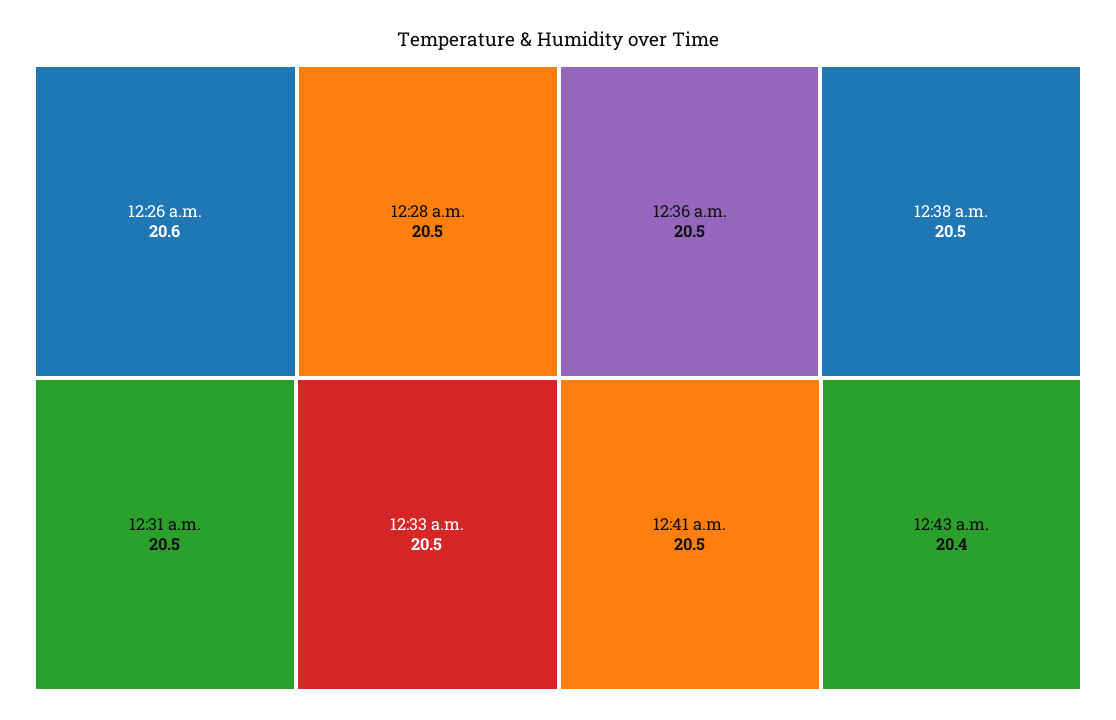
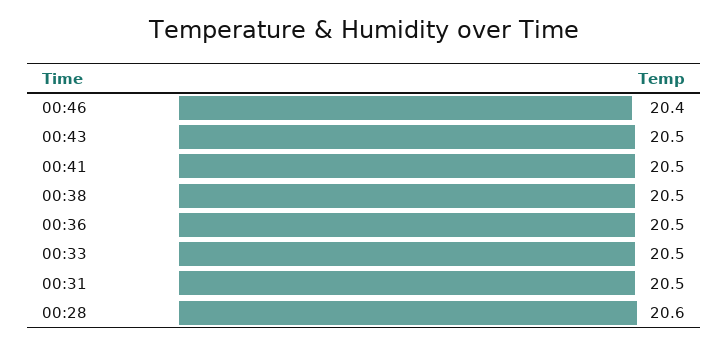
12:26 a.m.: 20.6 -> none
12:28 a.m.: 20.5 -> 20.6
12:43 a.m.: 20.4 -> 20.5
00:46: none -> 20.4

